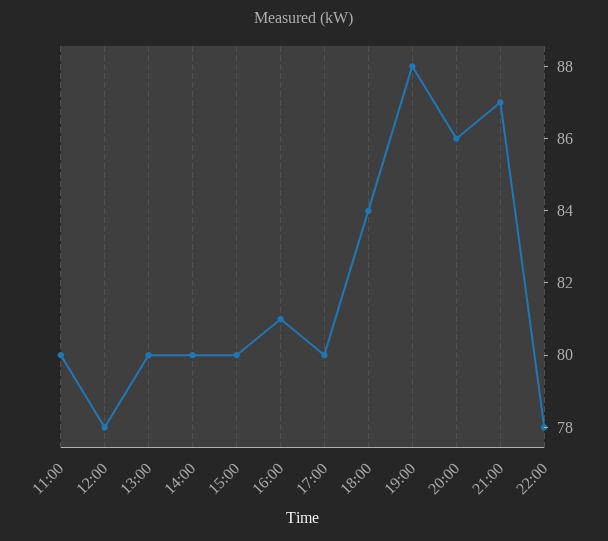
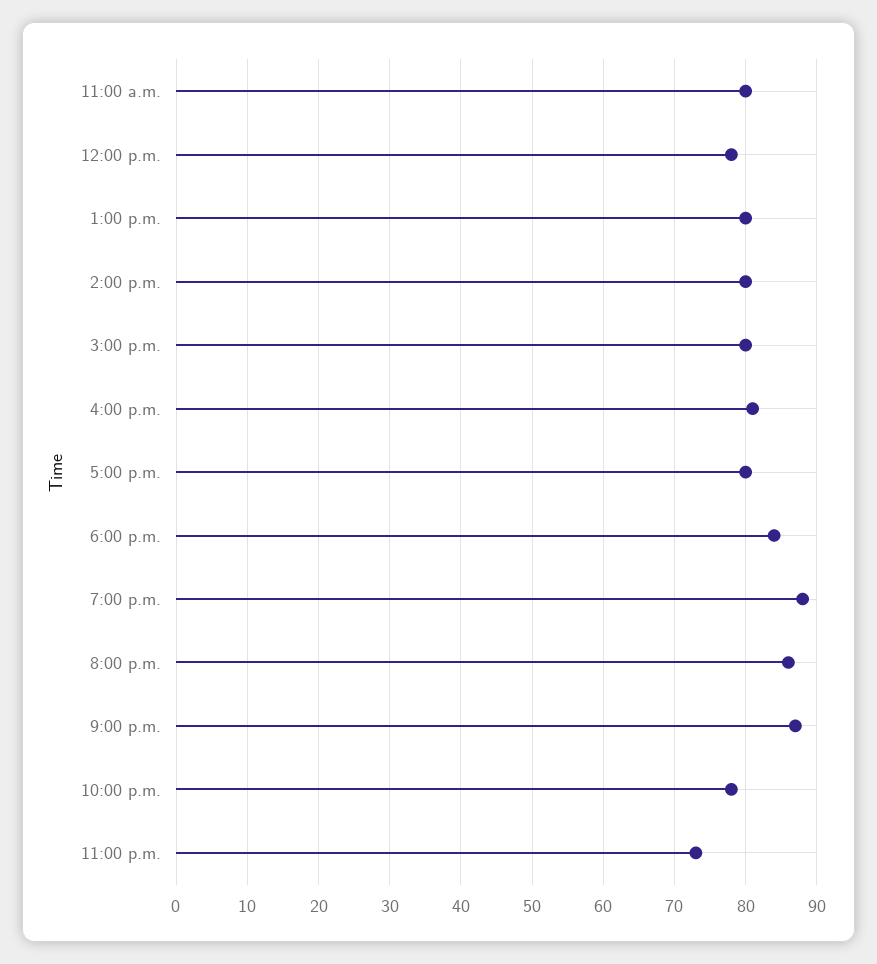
11:00 p.m.: none -> 73

